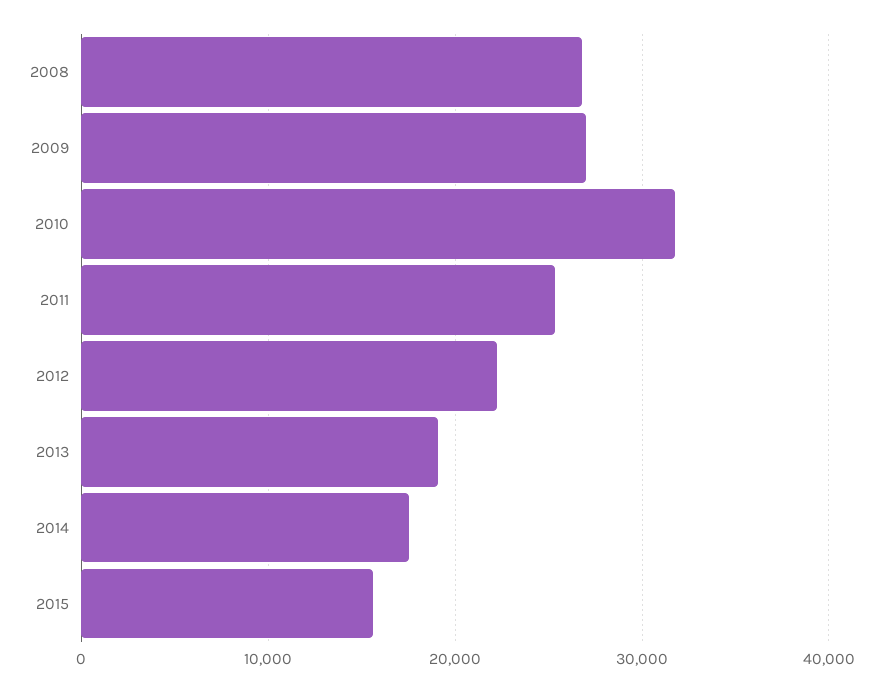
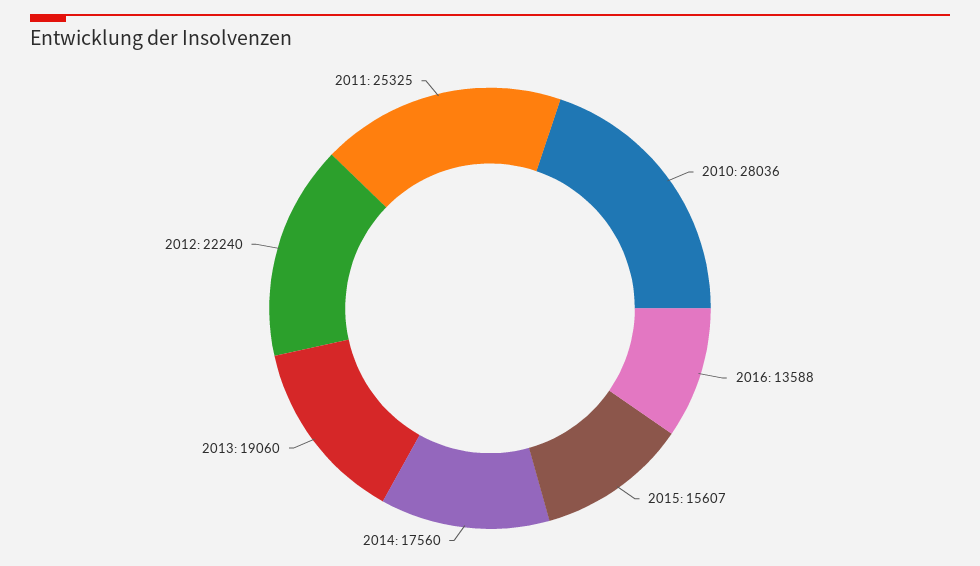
2008: 27000 -> none
2009: 27000 -> none
2010: 32000 -> 28036
2016: none -> 13588

